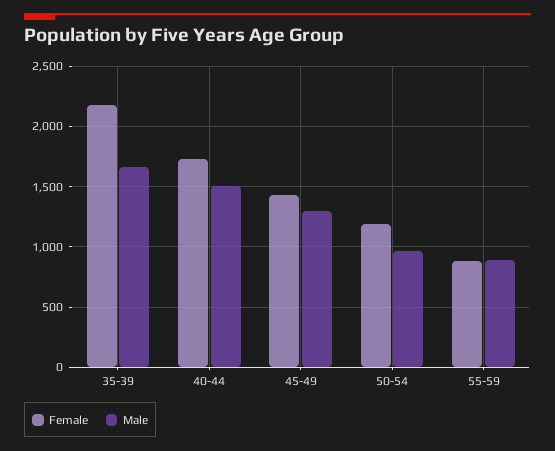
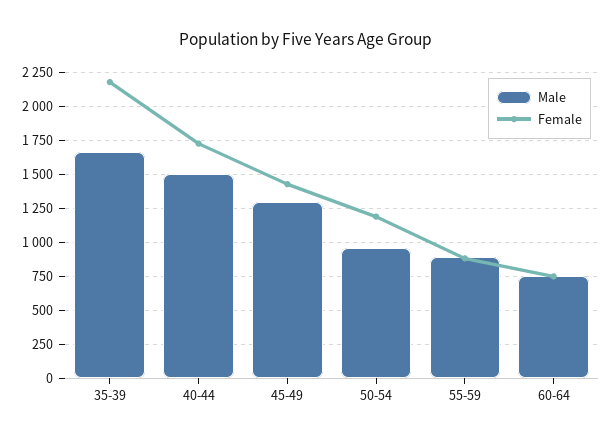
Male, 60-64: none -> 750
Female, 60-64: none -> 750

